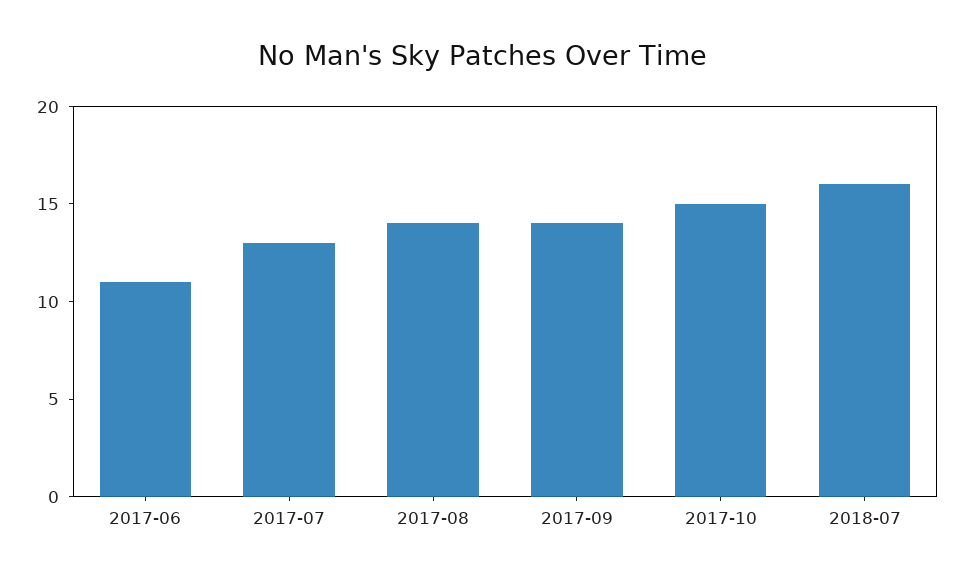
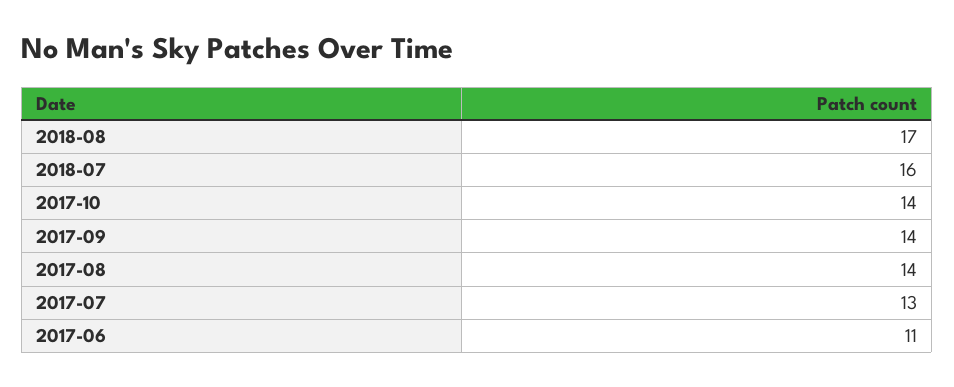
2017-10: 15 -> 14
2018-08: none -> 17

